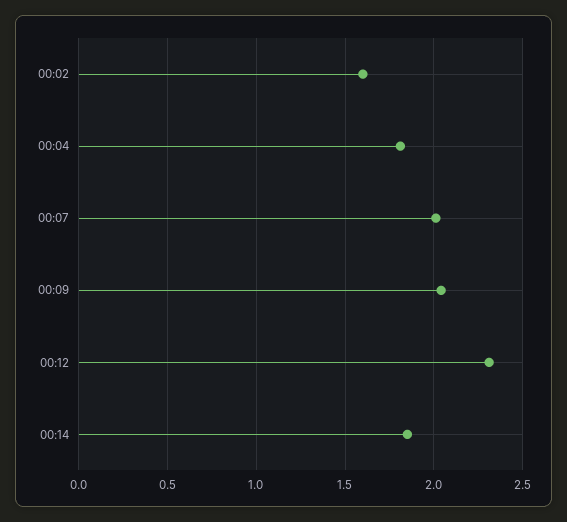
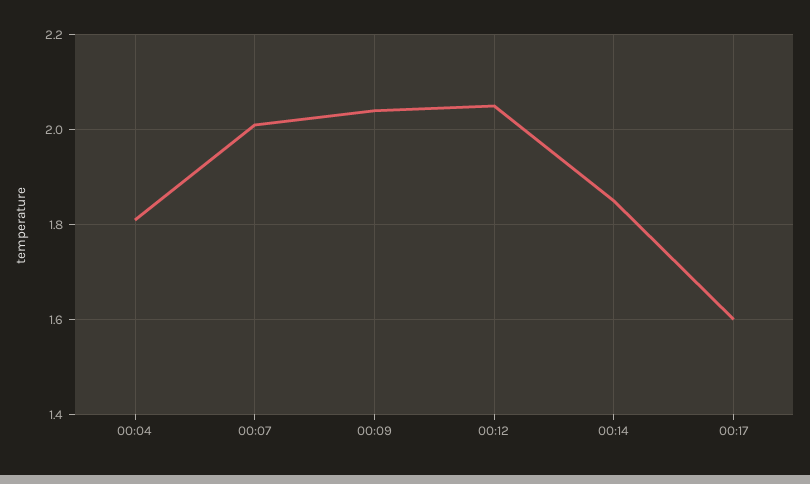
00:02: 1.6 -> none
00:12: 2.3 -> 2.05
00:17: none -> 1.6

